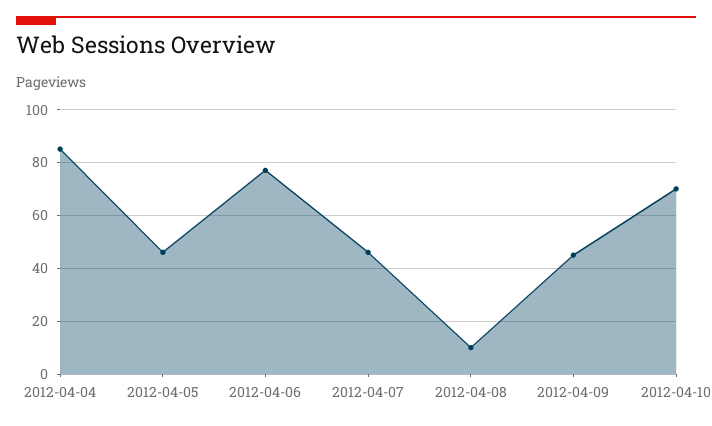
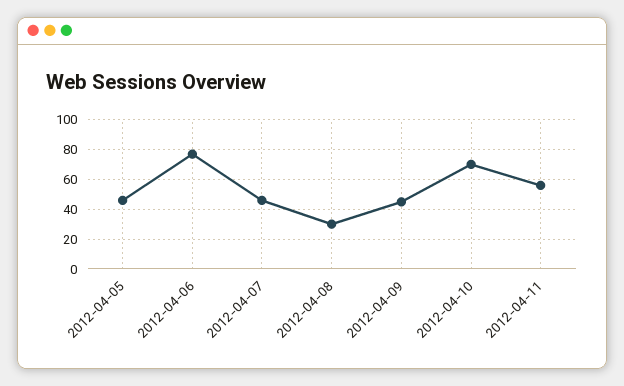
2012-04-04: 85 -> none
2012-04-08: 10 -> 30
2012-04-11: none -> 55

